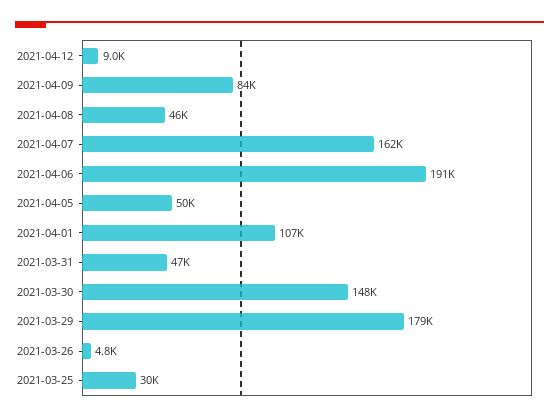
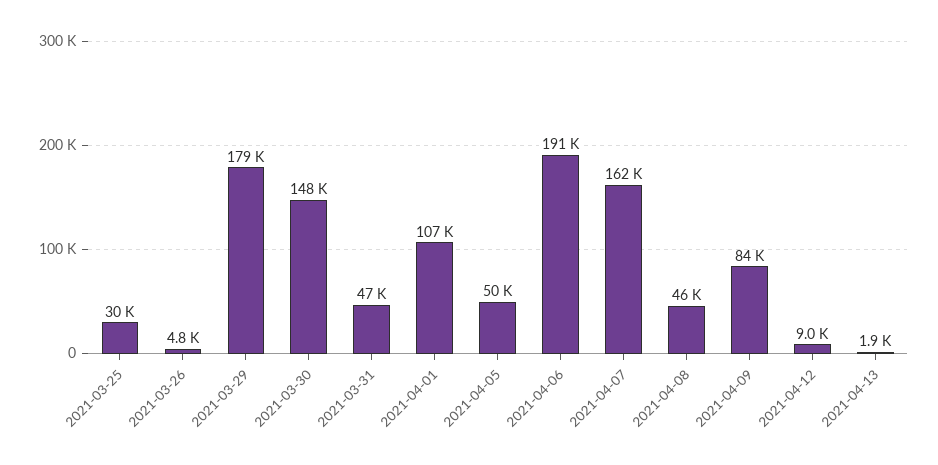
2021-04-13: none -> 1900

